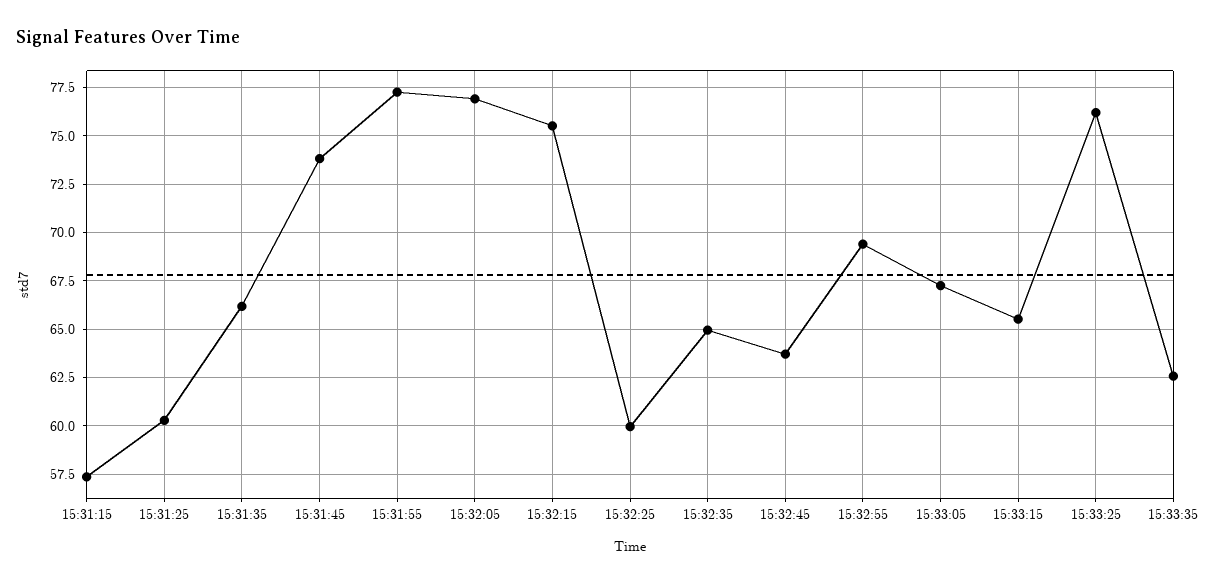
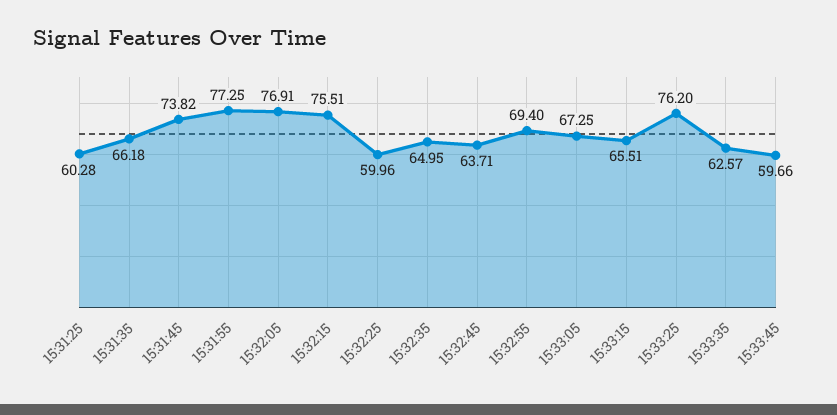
15:31:15: 57.5 -> none
15:33:45: none -> 59.66

